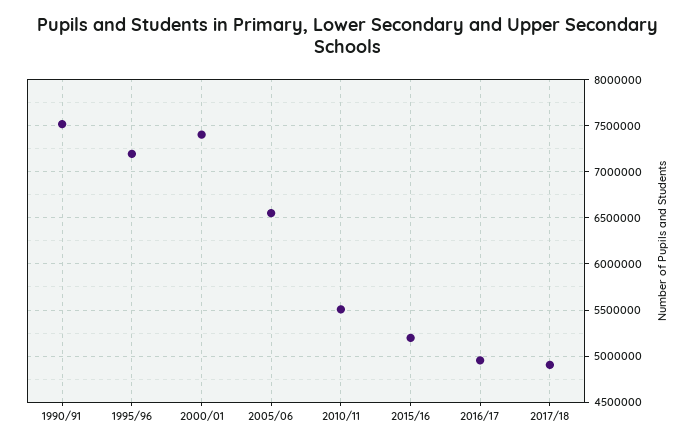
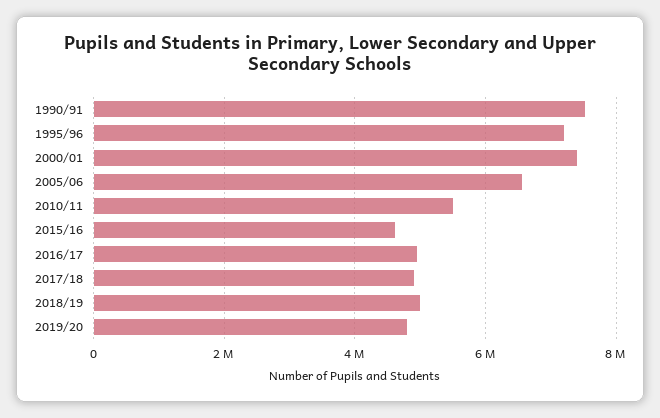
2015/16: 5200000 -> 4600000
2018/19: none -> 5000000
2019/20: none -> 4800000

